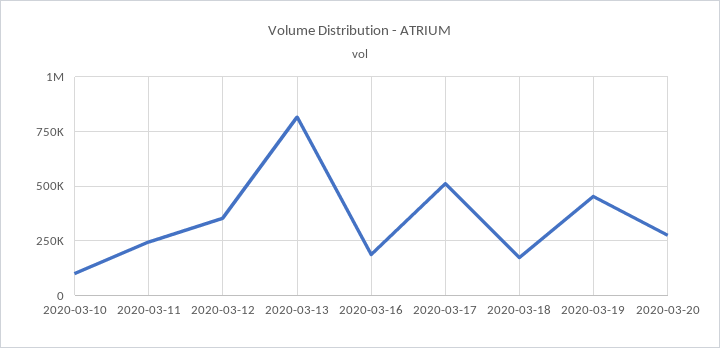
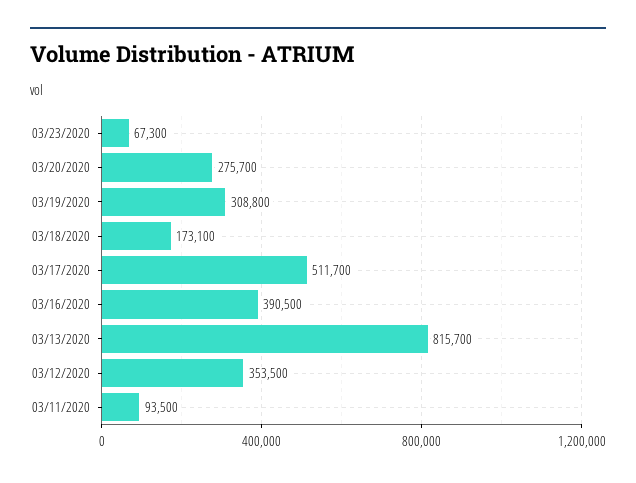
2020-03-10: 100000 -> none
2020-03-11: 250000 -> 93500
2020-03-16: 200000 -> 390500
2020-03-19: 450000 -> 308800
03/23/2020: none -> 67300

